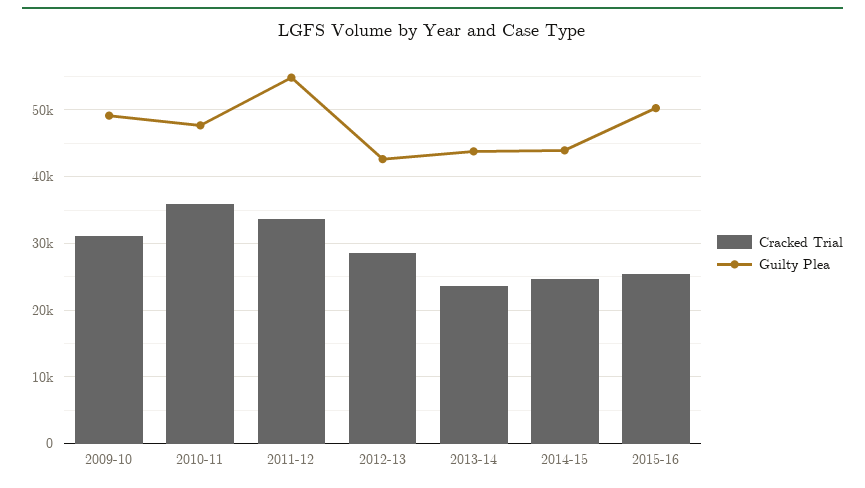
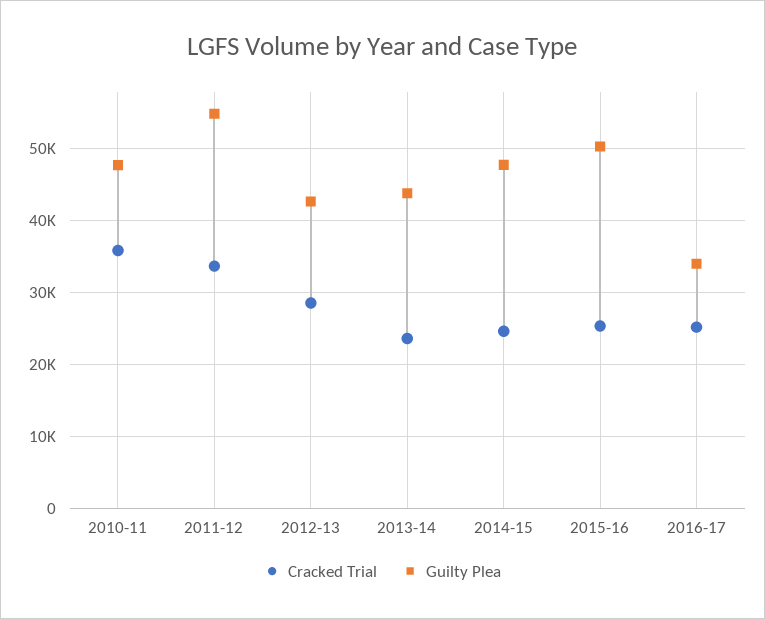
Cracked Trial, 2009-10: 31000 -> none
Guilty Plea, 2009-10: 49000 -> none
Guilty Plea, 2014-15: 44000 -> 48000
Cracked Trial, 2016-17: none -> 25000
Guilty Plea, 2016-17: none -> 34000

